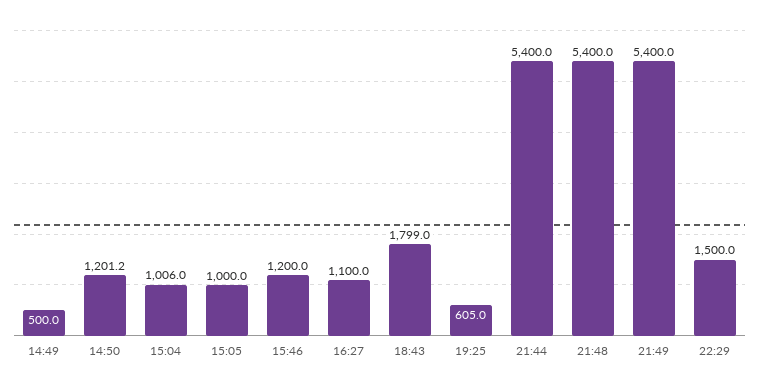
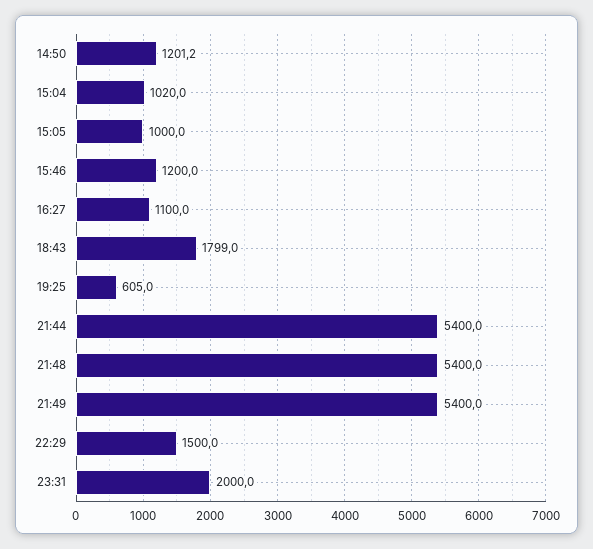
14:49: 500 -> none
15:04: 1006 -> 1020
23:31: none -> 2000

